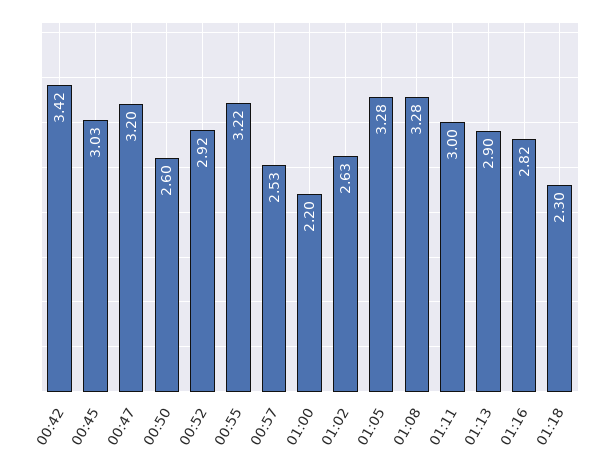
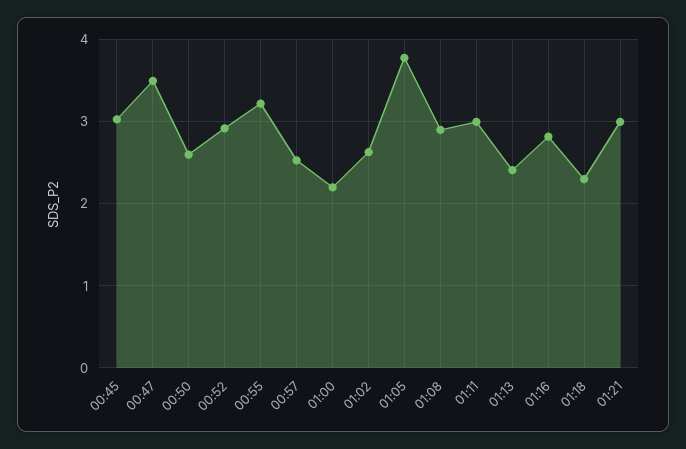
00:42: 3.42 -> none
00:47: 3.2 -> 3.5
01:05: 3.28 -> 3.8
01:08: 3.28 -> 2.9
01:13: 2.9 -> 2.4
01:21: none -> 3

